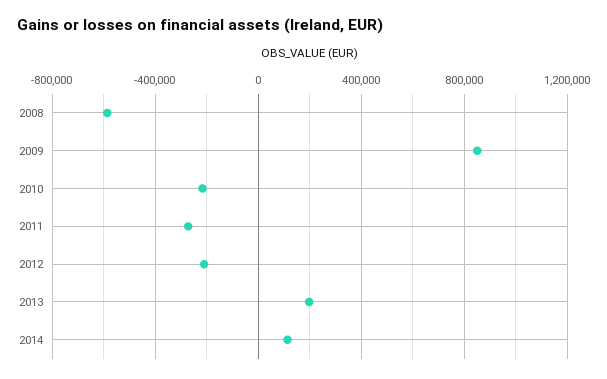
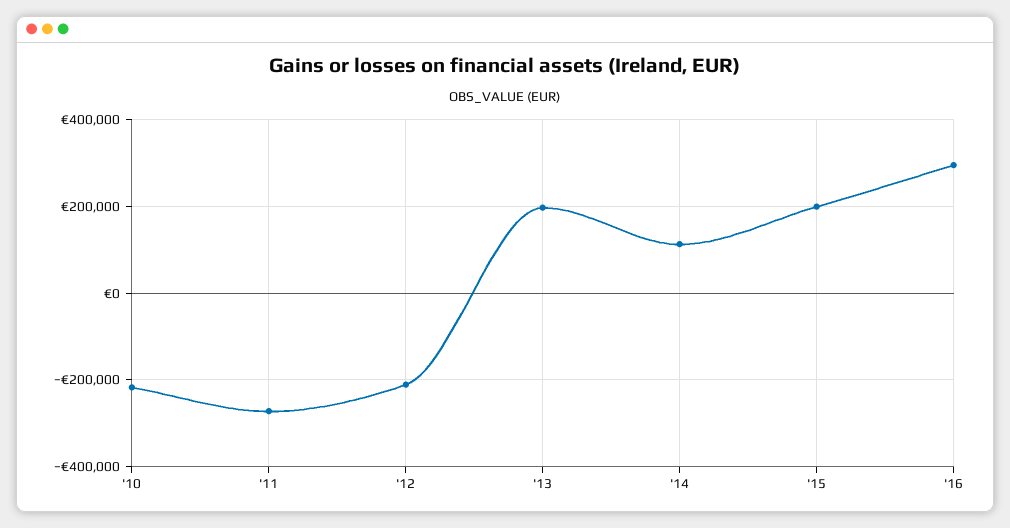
2008: -600000 -> none
2009: 850000 -> none
'15: none -> 200000
'16: none -> 300000

